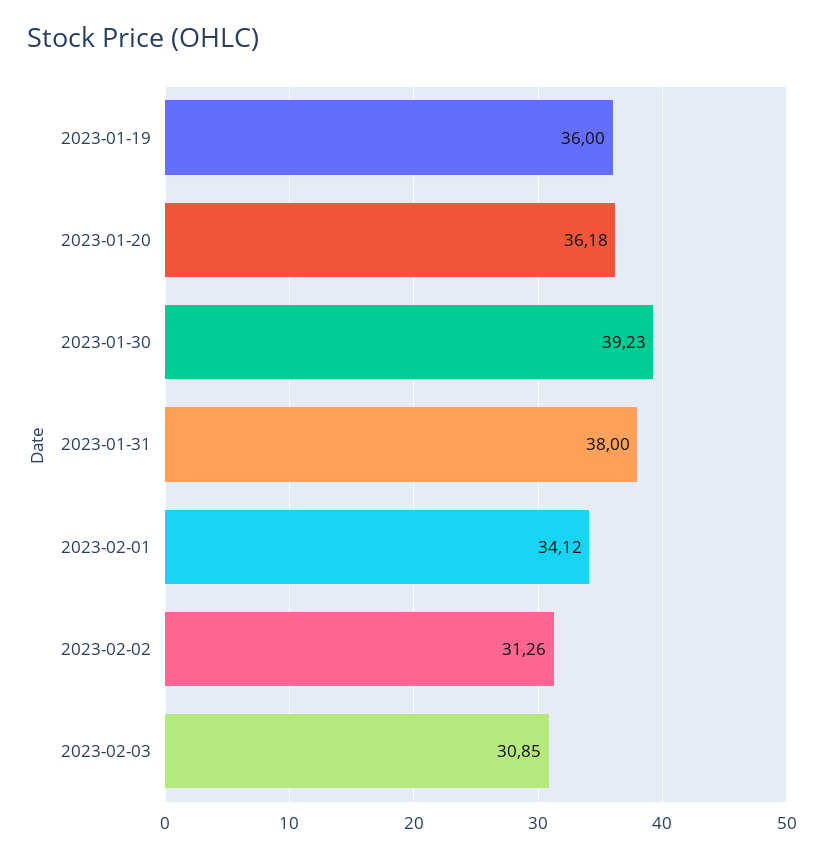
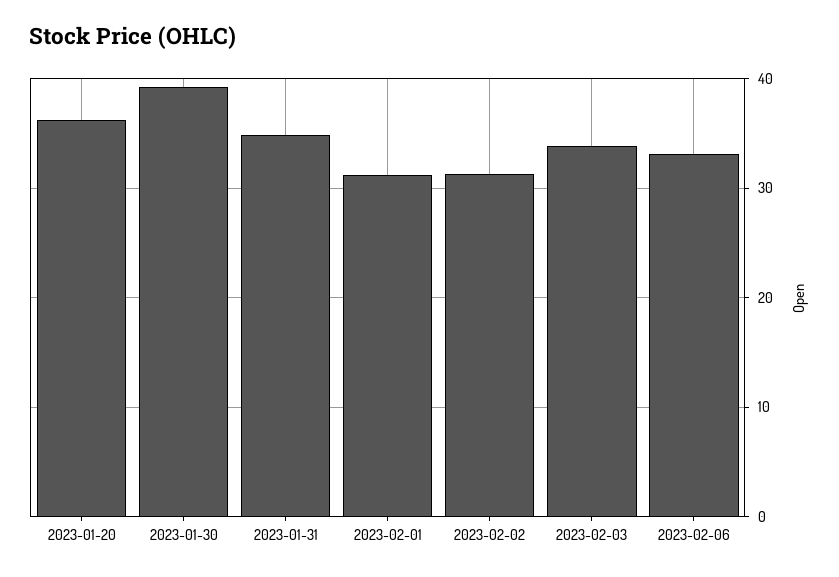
2023-01-19: 36 -> none
2023-01-31: 38 -> 35
2023-02-01: 34.12 -> 31
2023-02-03: 30.85 -> 34
2023-02-06: none -> 33

